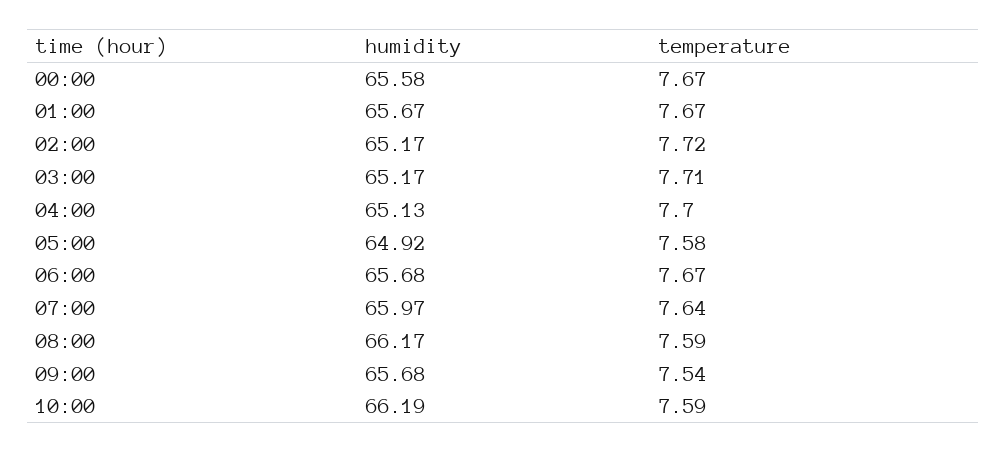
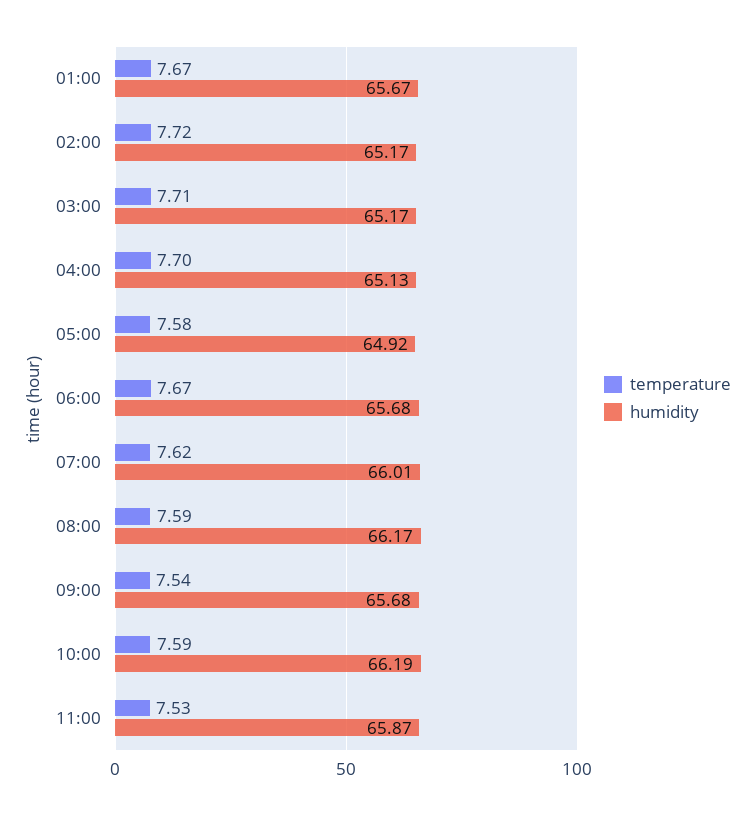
humidity, 00:00: 65.58 -> none
temperature, 00:00: 7.67 -> none
humidity, 07:00: 65.97 -> 66.01
temperature, 07:00: 7.64 -> 7.62
temperature, 11:00: none -> 7.53
humidity, 11:00: none -> 65.87

